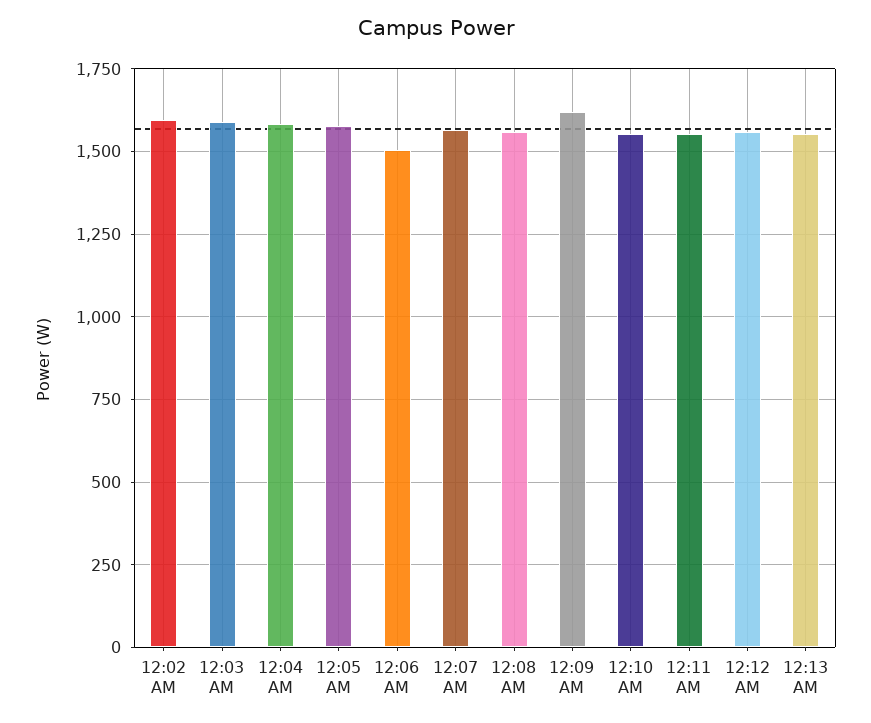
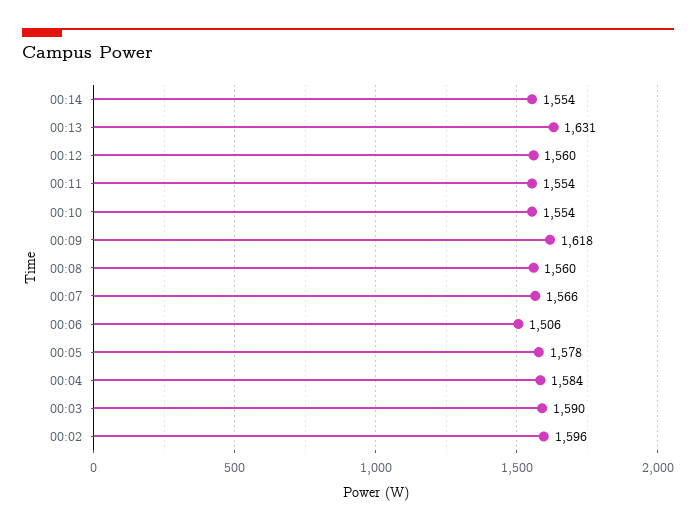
12:13 AM: 1550 -> 1631
00:14: none -> 1554

